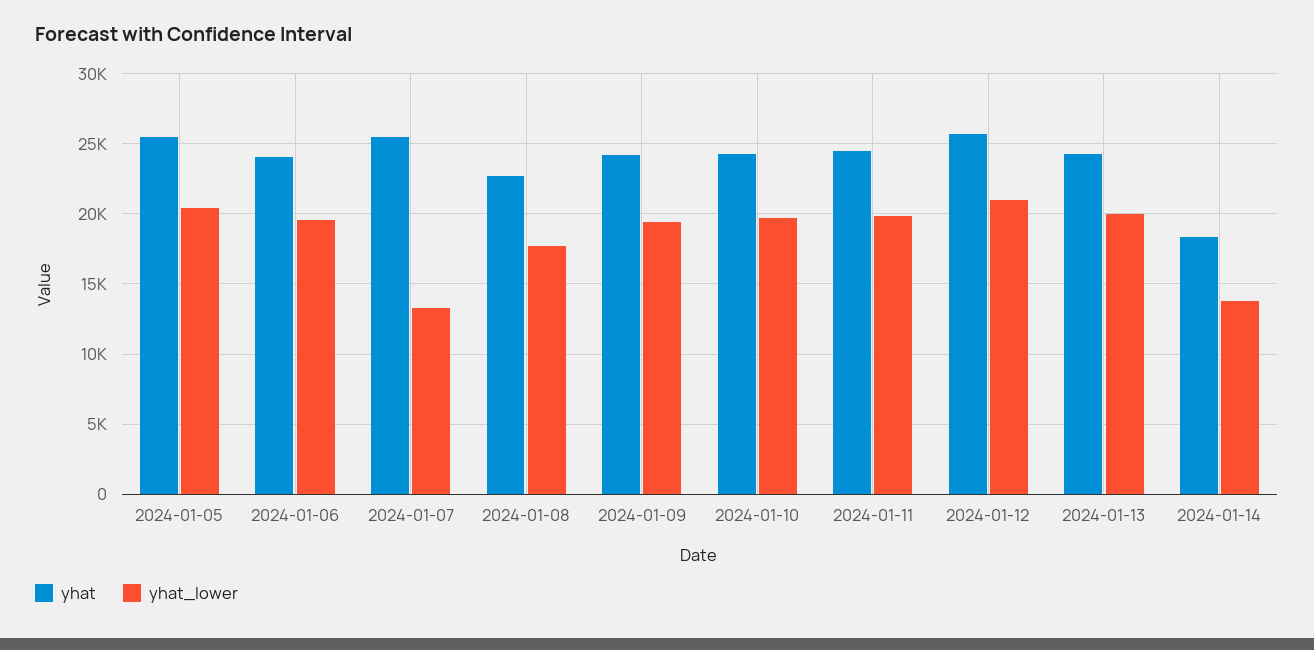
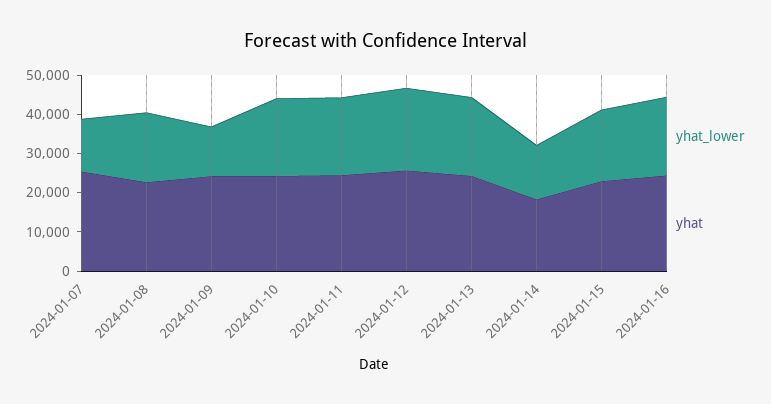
yhat, 2024-01-05: 25500 -> none
yhat_lower, 2024-01-05: 20500 -> none
yhat, 2024-01-06: 24000 -> none
yhat_lower, 2024-01-06: 19500 -> none
yhat_lower, 2024-01-09: 19500 -> 12500
yhat_lower, 2024-01-15: none -> 17500
yhat, 2024-01-15: none -> 22500
yhat_lower, 2024-01-16: none -> 20000
yhat, 2024-01-16: none -> 25000

